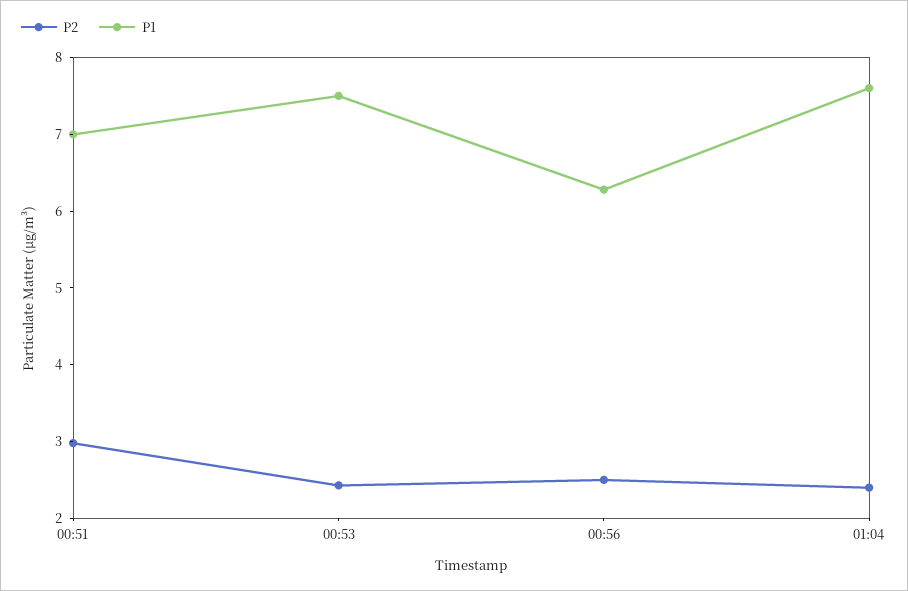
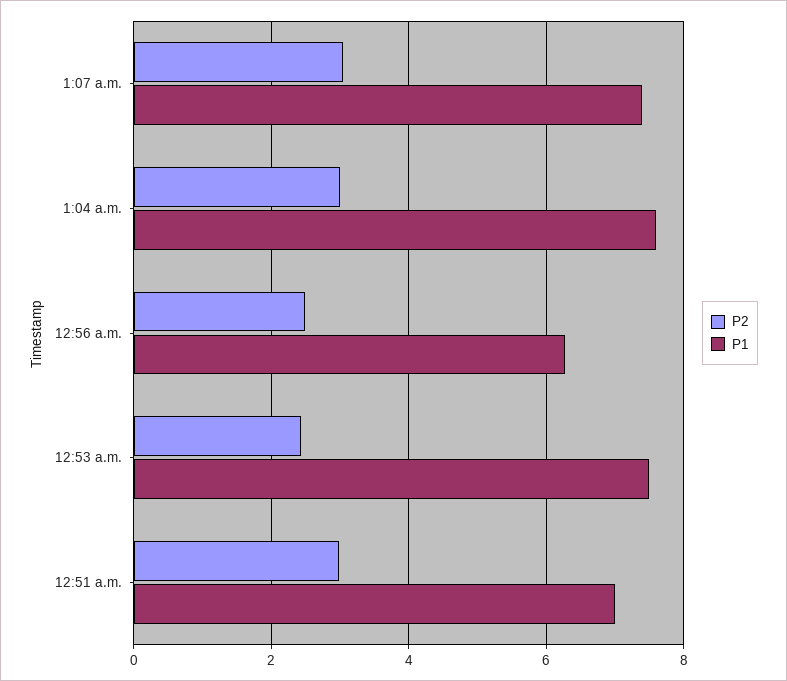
P2, 01:04: 2.4 -> 3
P2, 1:07 a.m.: none -> 3
P1, 1:07 a.m.: none -> 7.4

